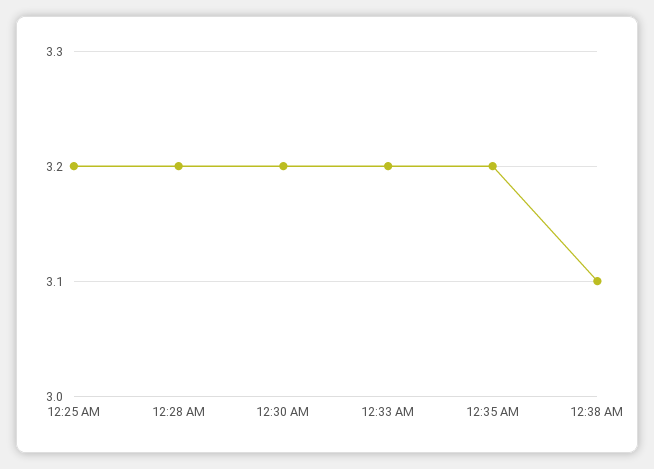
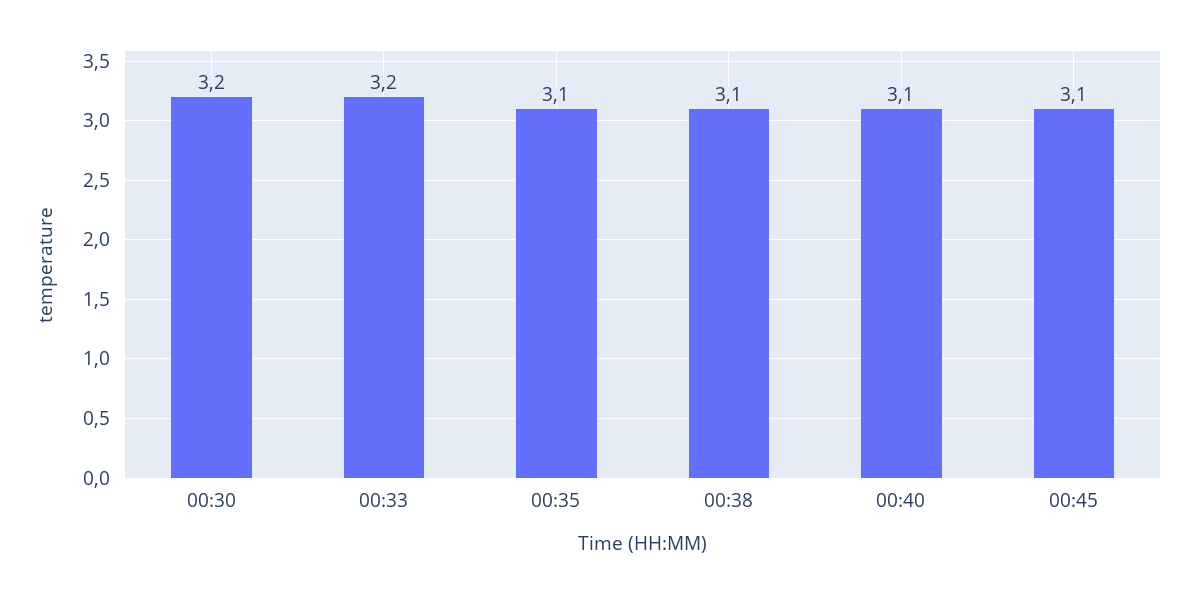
12:25 AM: 3.2 -> none
12:28 AM: 3.2 -> none
12:35 AM: 3.2 -> 3.1
00:40: none -> 3.1
00:45: none -> 3.1

